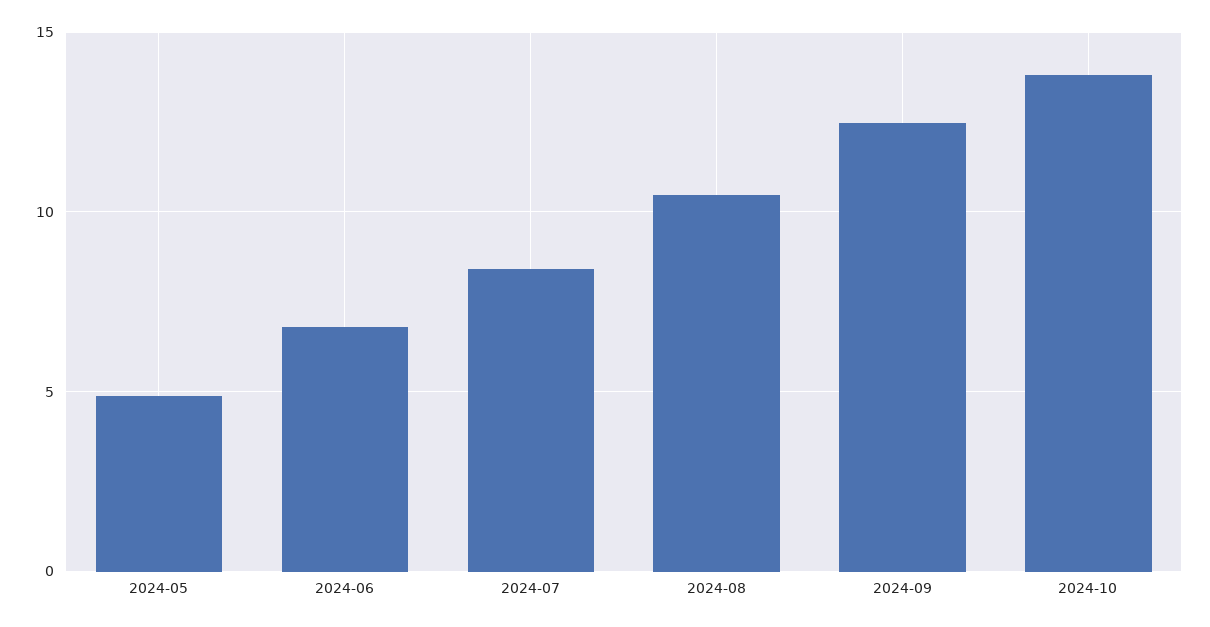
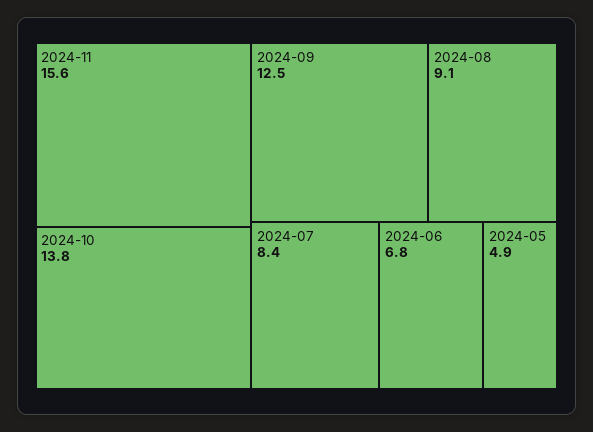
2024-08: 10.5 -> 9.1
2024-11: none -> 15.6

